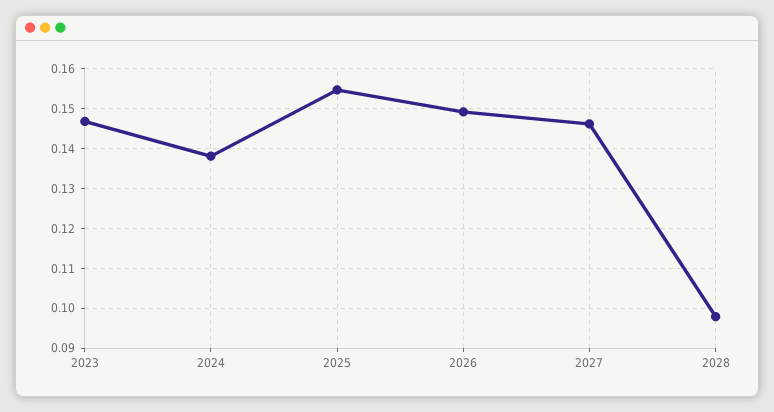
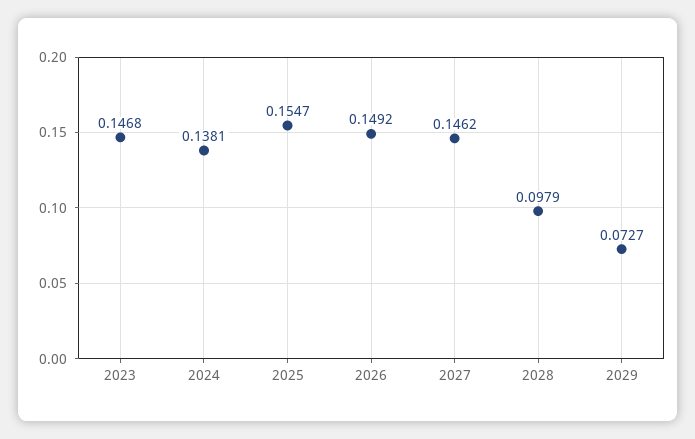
2029: none -> 0.0727

